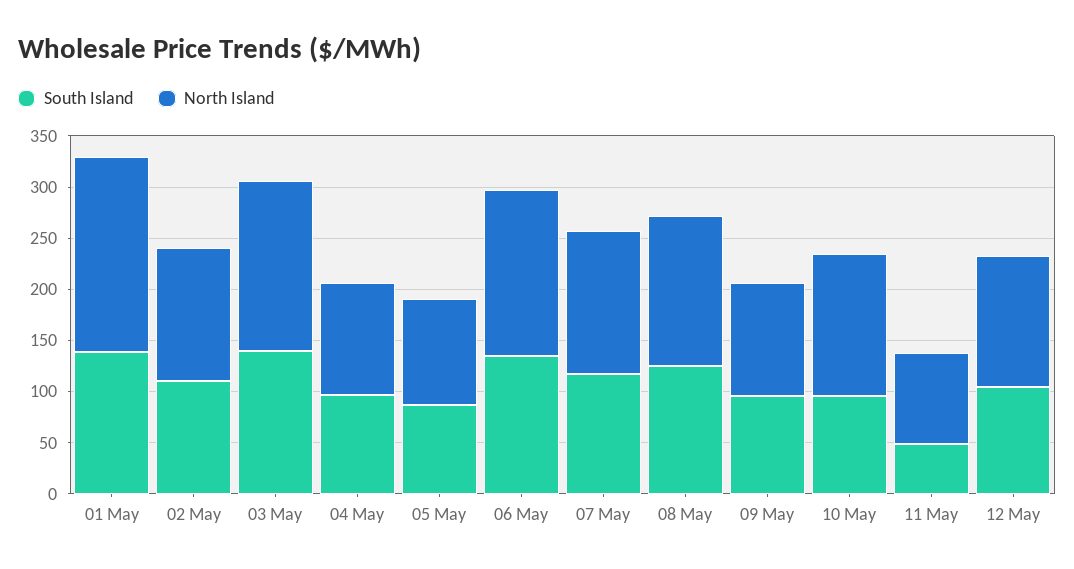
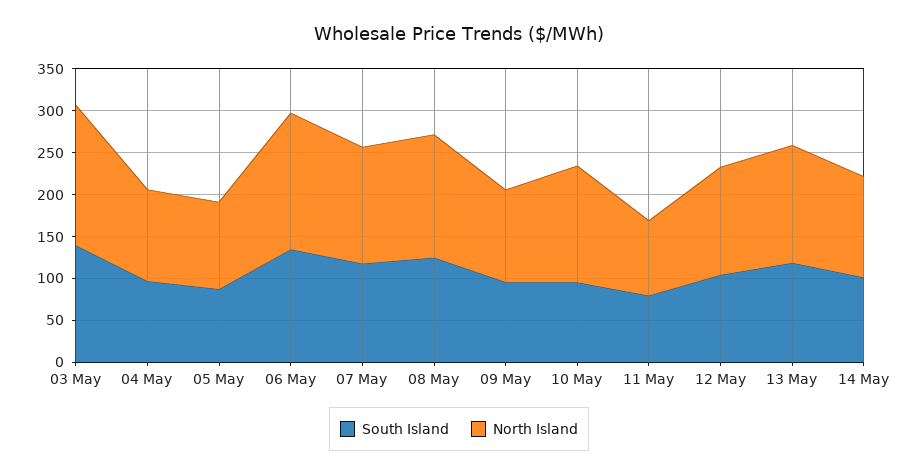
South Island, 01 May: 140 -> none
North Island, 01 May: 190 -> none
South Island, 02 May: 110 -> none
North Island, 02 May: 130 -> none
South Island, 11 May: 50 -> 80
South Island, 13 May: none -> 120
North Island, 13 May: none -> 140
South Island, 14 May: none -> 100
North Island, 14 May: none -> 120

